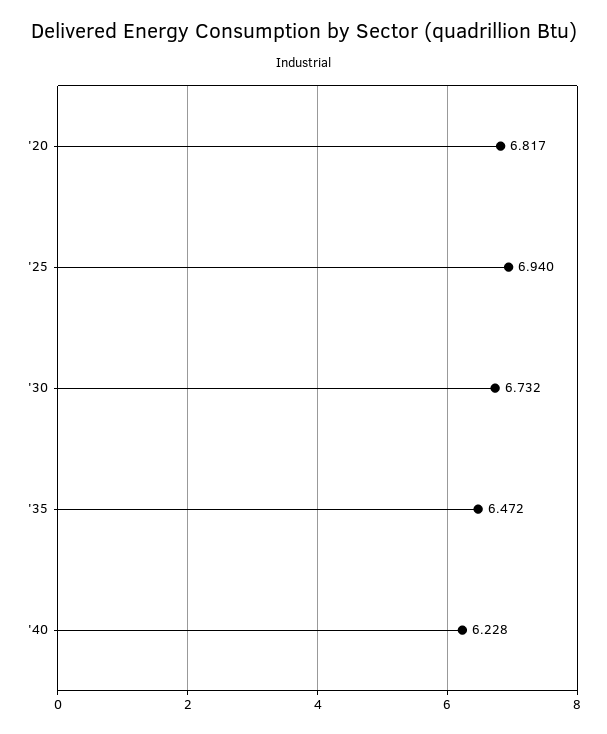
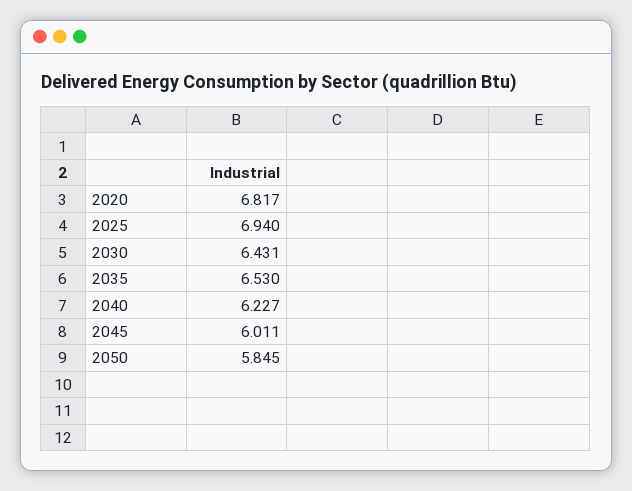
'30: 6.732 -> 6.431
'35: 6.472 -> 6.53
'40: 6.228 -> 6.227
2045: none -> 6.011
2050: none -> 5.845

